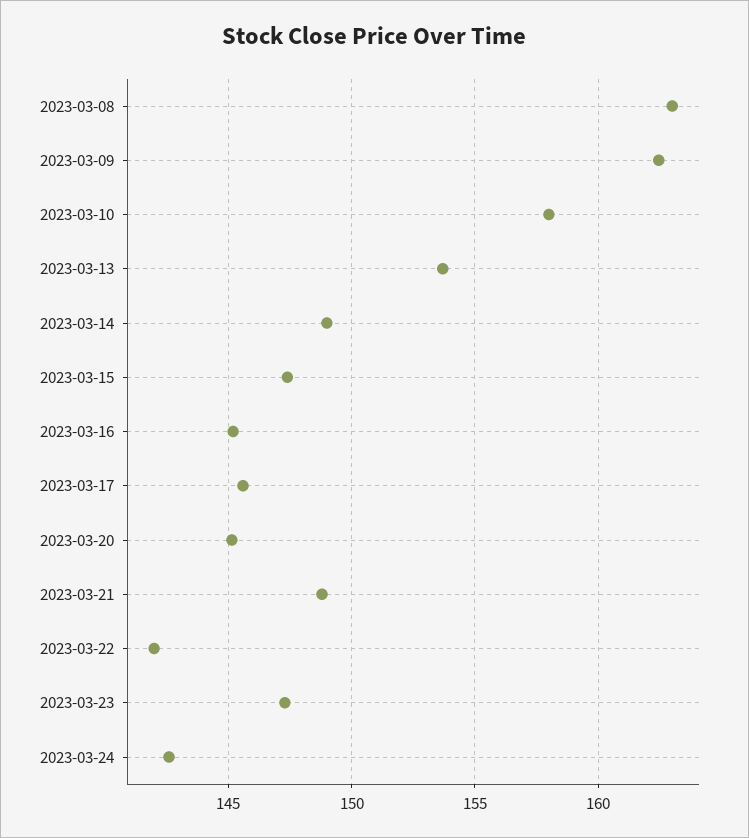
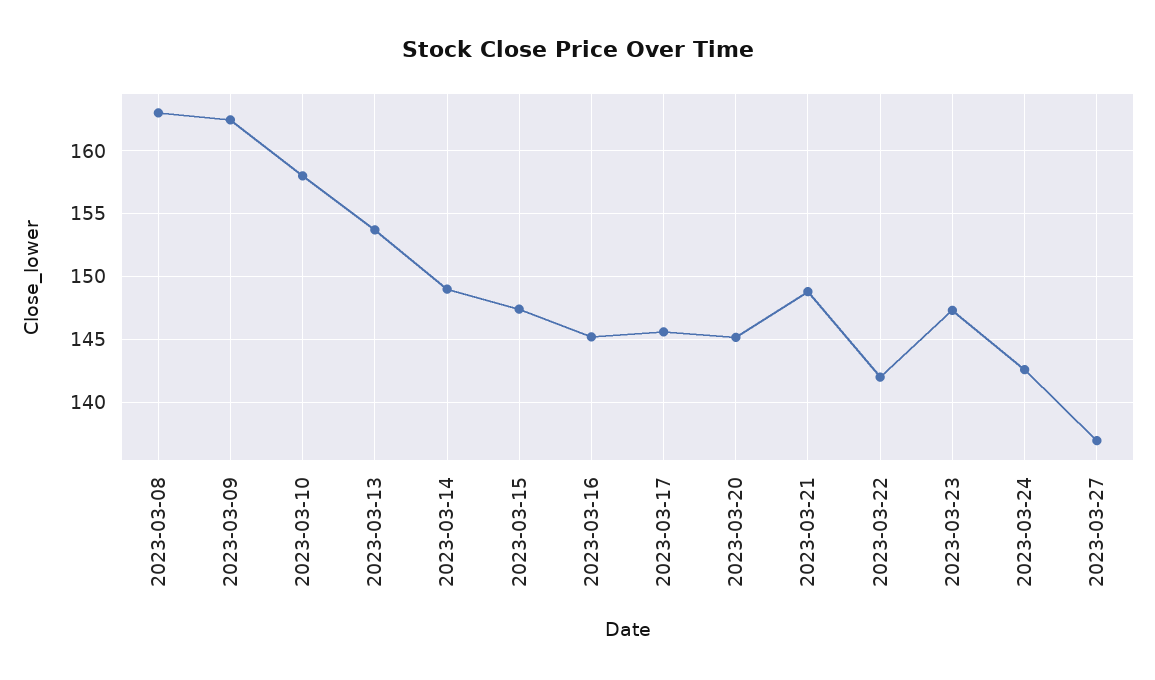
2023-03-27: none -> 137

